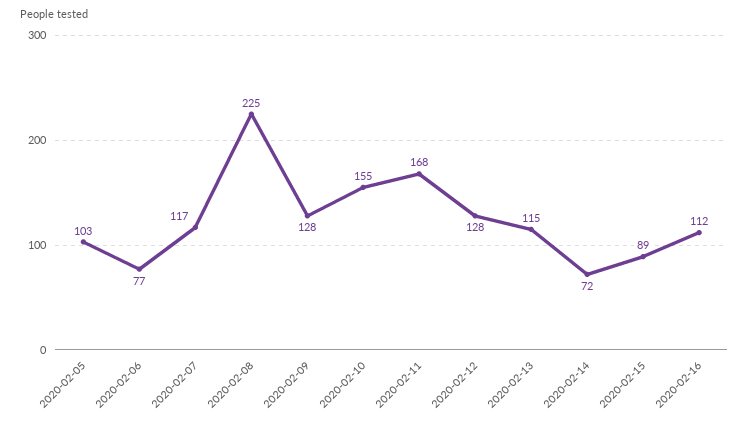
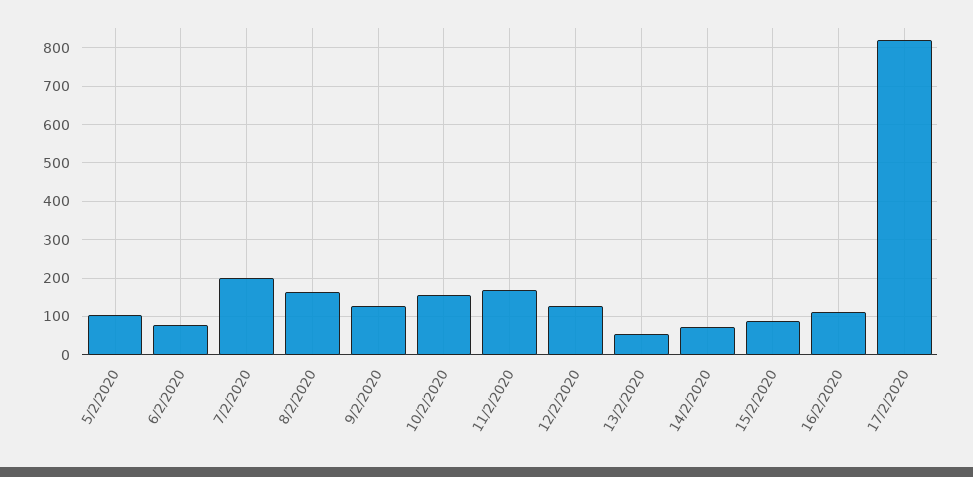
2020-02-07: 117 -> 200
2020-02-08: 225 -> 160
2020-02-13: 115 -> 60
17/2/2020: none -> 820

